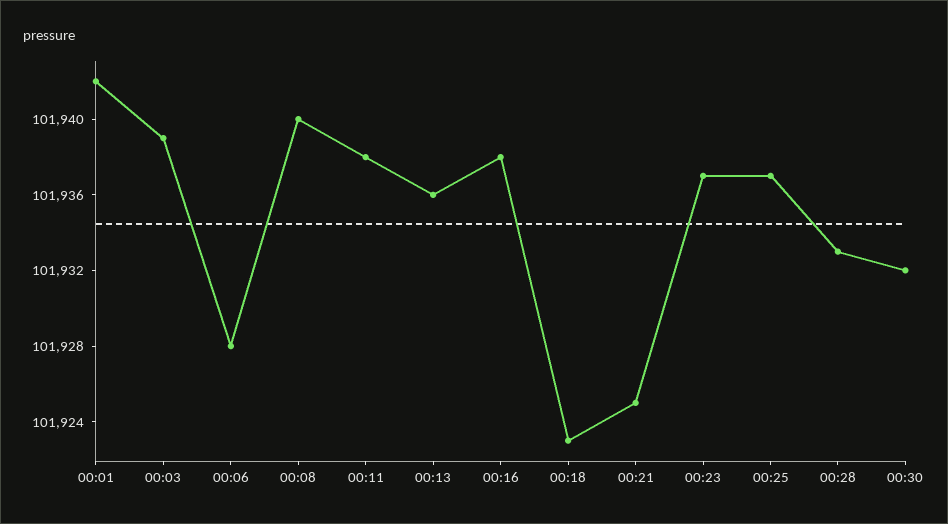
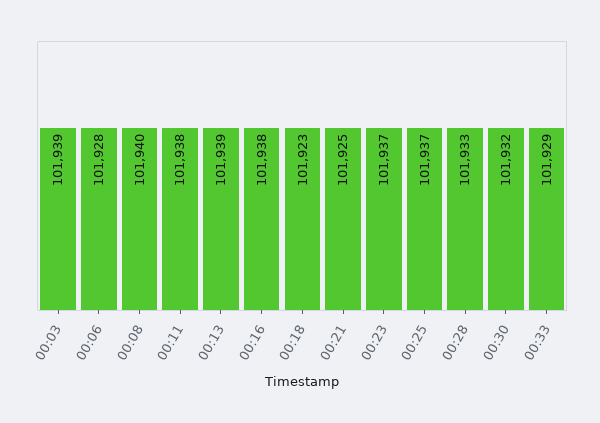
00:01: 101942 -> none
00:13: 101936 -> 101939
00:33: none -> 101929

